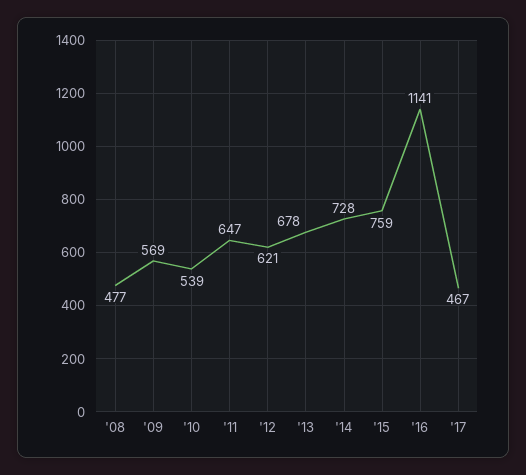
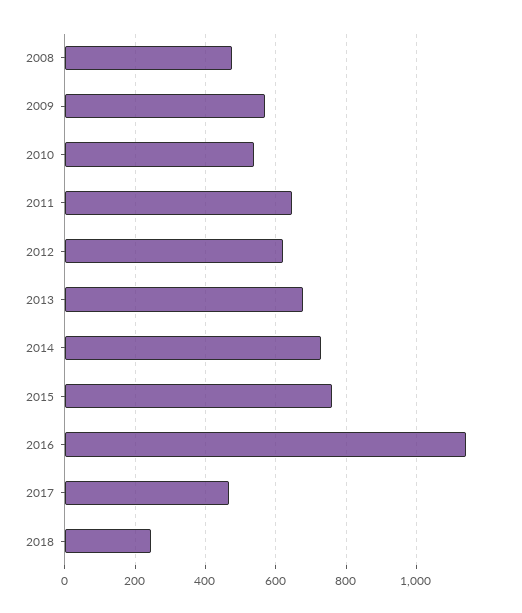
2018: none -> 240

